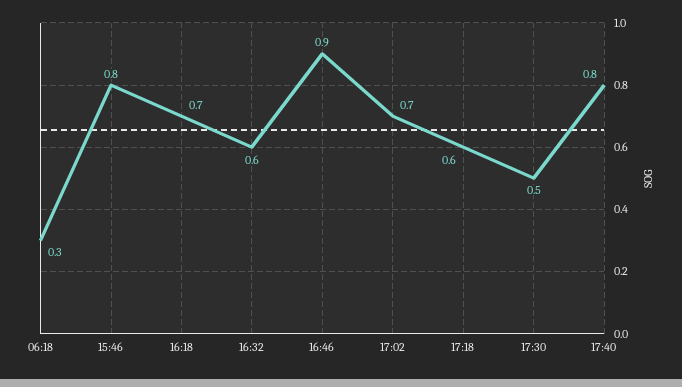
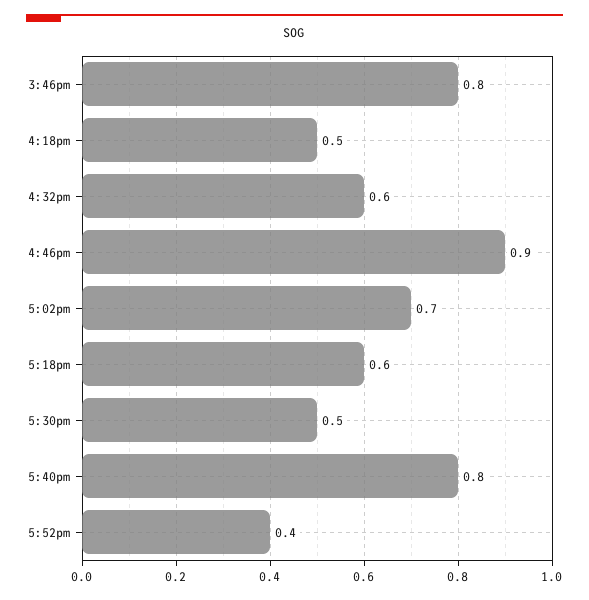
06:18: 0.3 -> none
16:18: 0.7 -> 0.5
5:52pm: none -> 0.4

